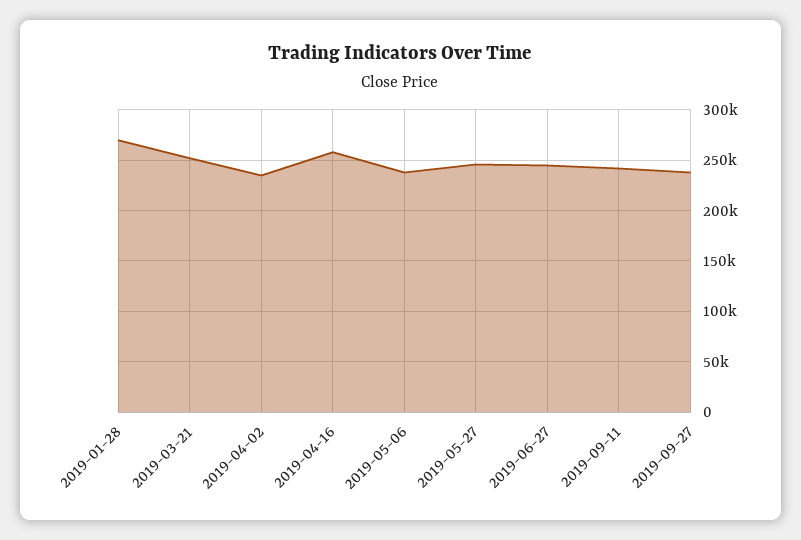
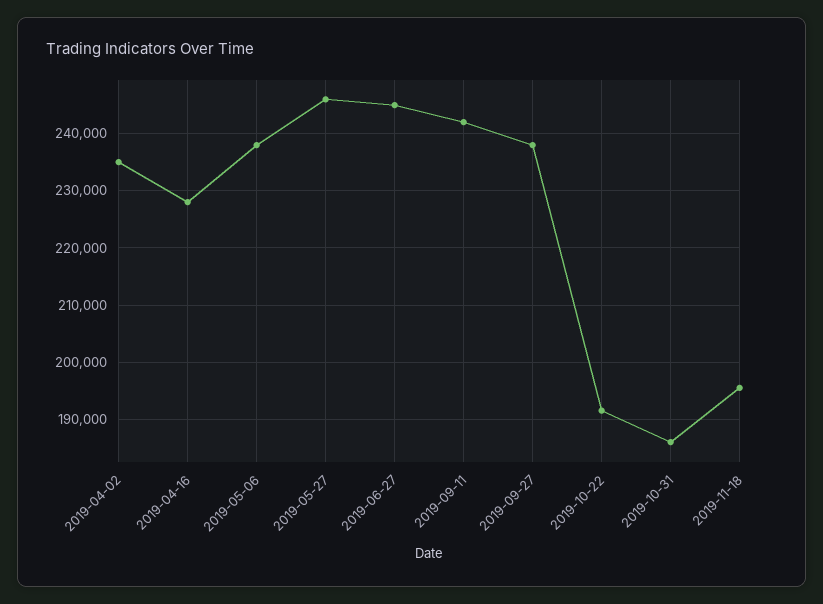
2019-01-28: 270000 -> none
2019-03-21: 250000 -> none
2019-04-16: 260000 -> 228000
2019-10-22: none -> 192000
2019-10-31: none -> 186000
2019-11-18: none -> 196000

